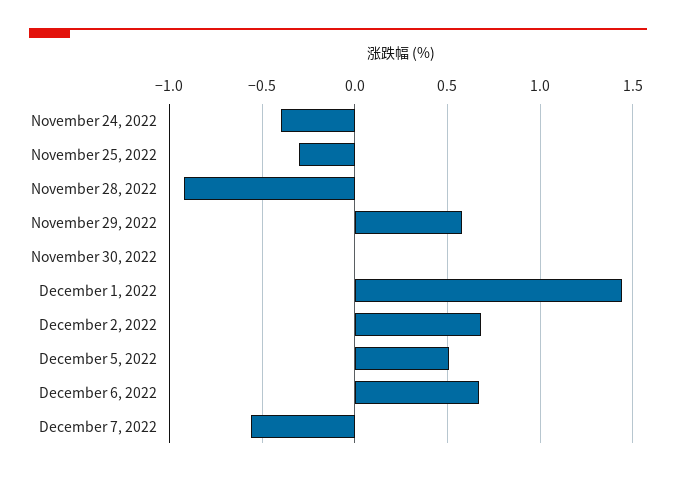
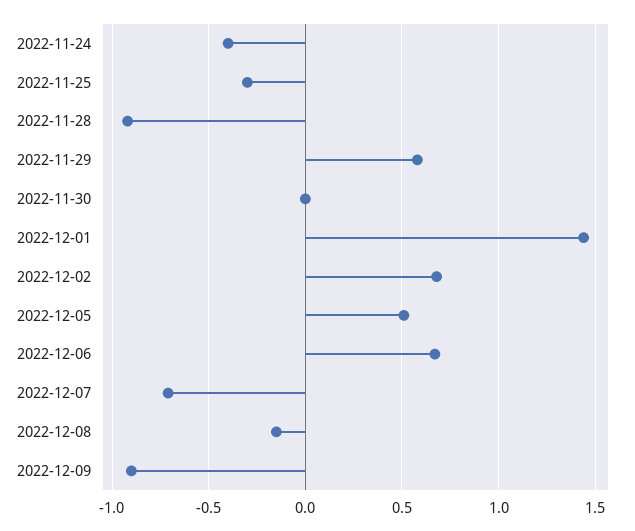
December 7, 2022: -0.55 -> -0.7
2022-12-08: none -> -0.15
2022-12-09: none -> -0.9

